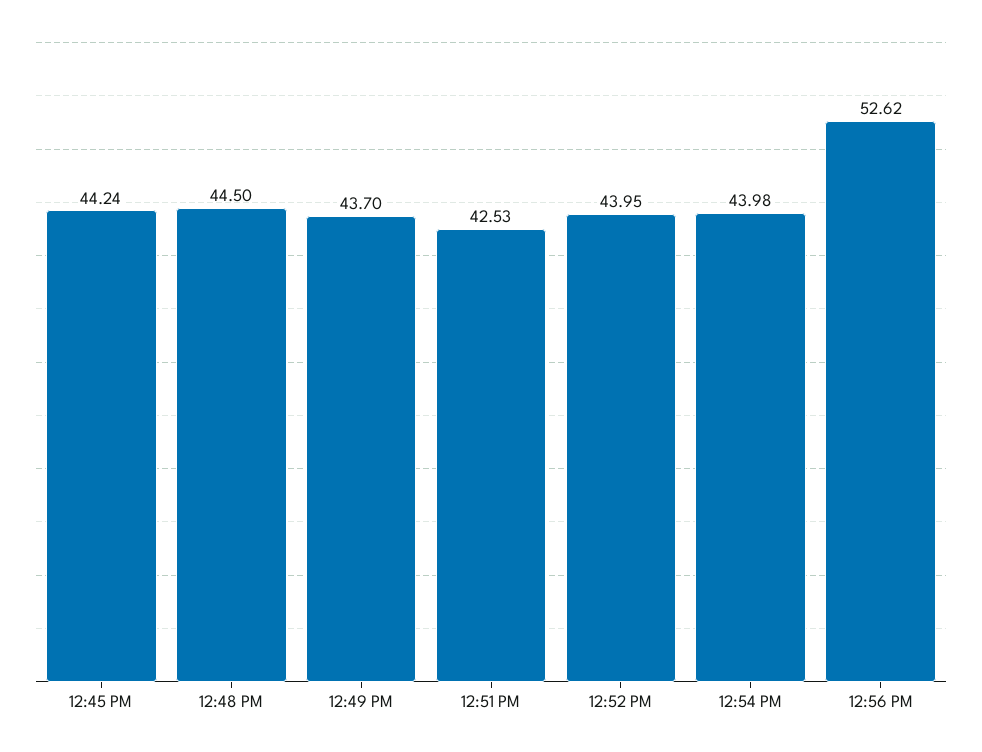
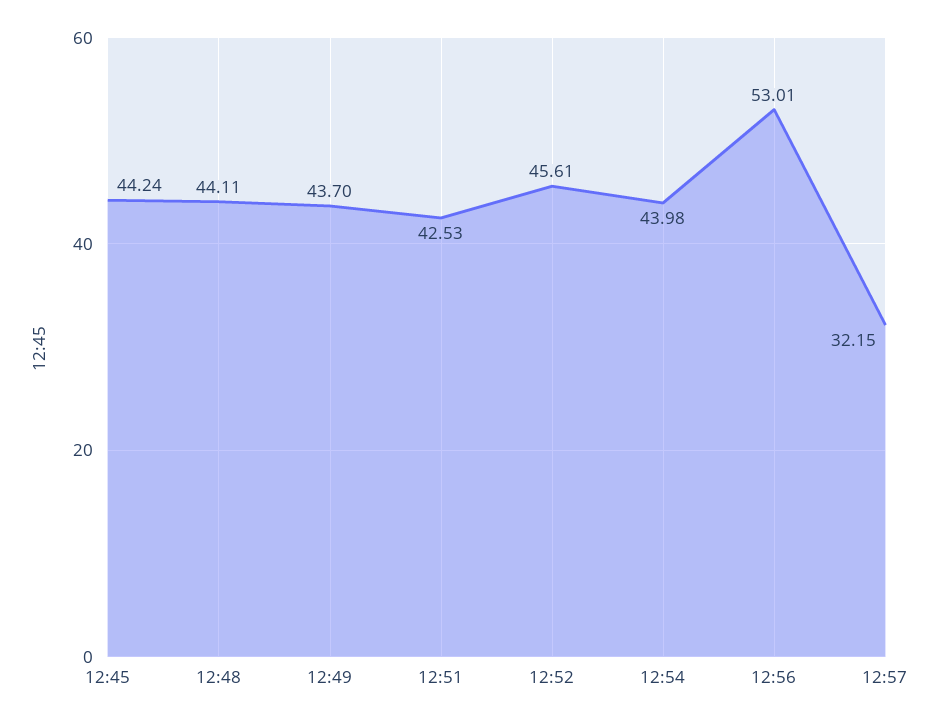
12:48 PM: 44.5 -> 44.11
12:52 PM: 43.95 -> 45.61
12:56 PM: 52.62 -> 53.01
12:57: none -> 32.15

